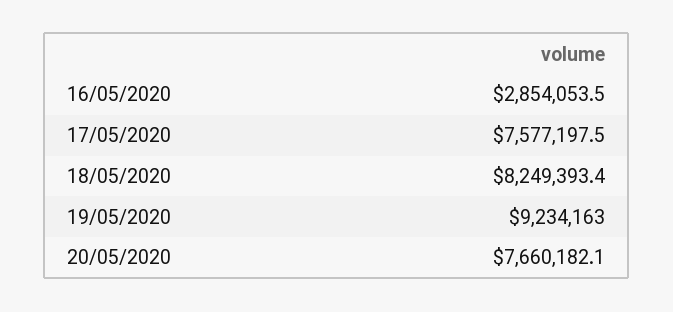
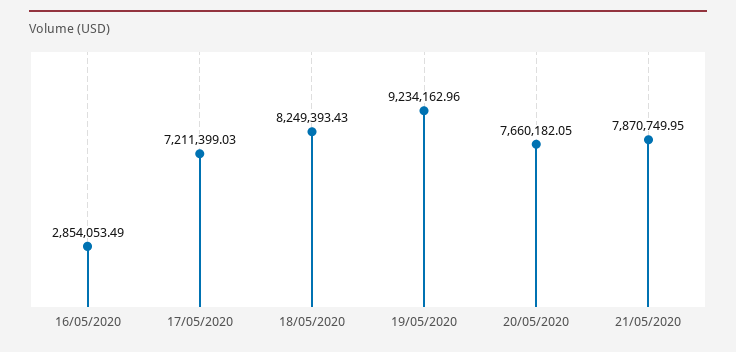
17/05/2020: 7577197.5 -> 7211399.03
21/05/2020: none -> 7870749.95

